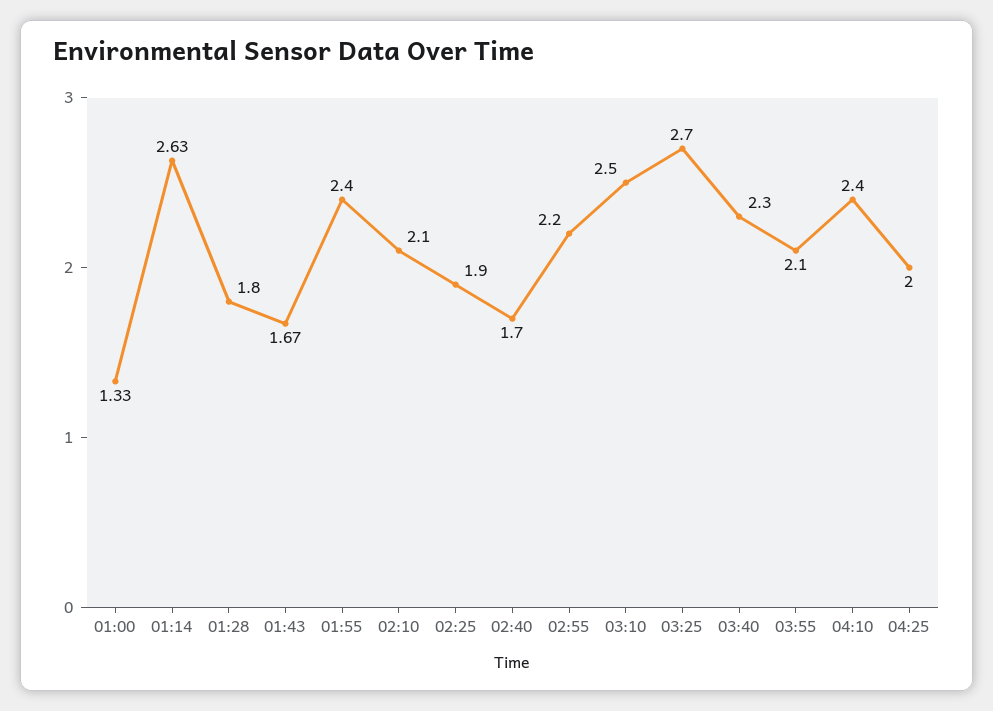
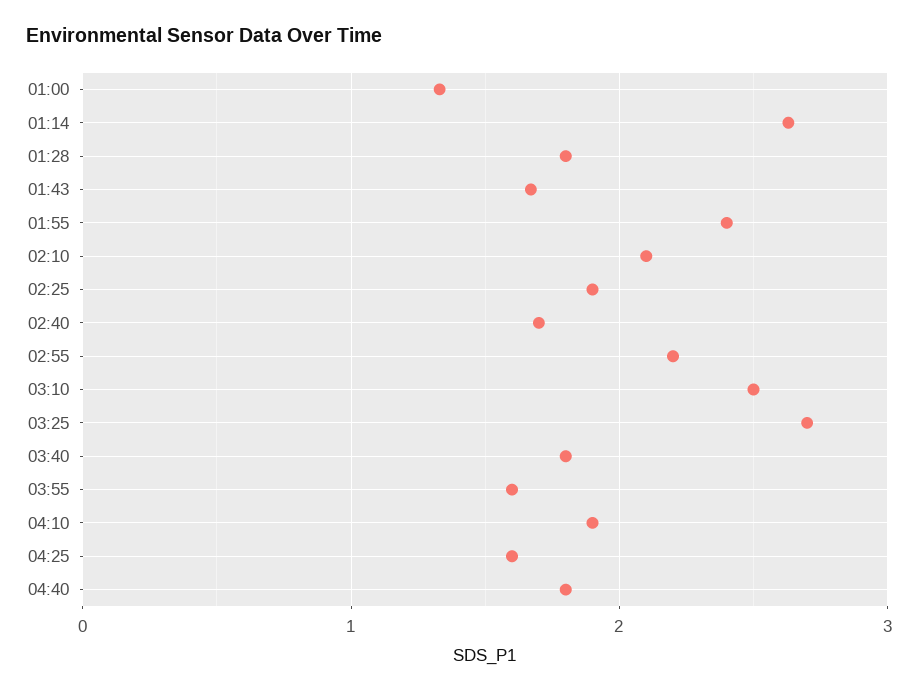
03:40: 2.3 -> 1.8
03:55: 2.1 -> 1.6
04:10: 2.4 -> 1.9
04:25: 2 -> 1.6
04:40: none -> 1.8

